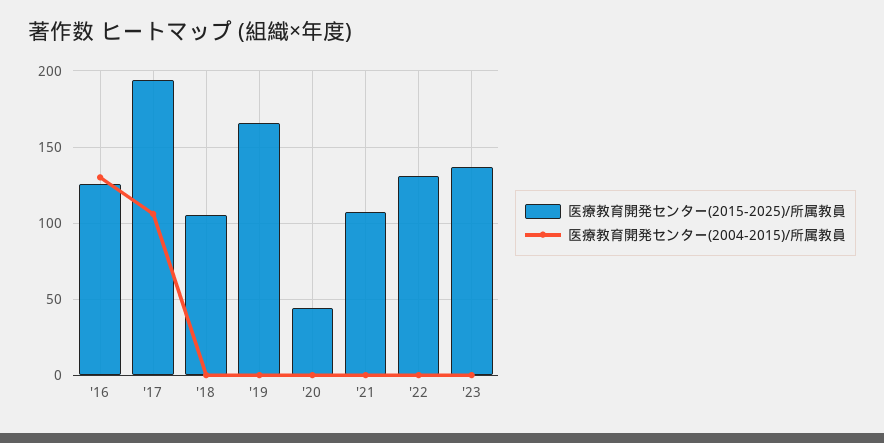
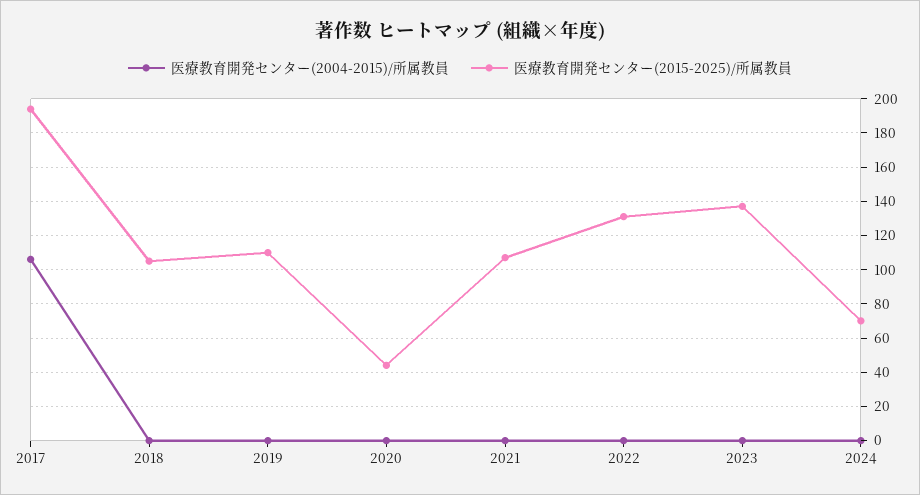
医療教育開発センター(2015-2025)/所属教員, '16: 125 -> none
医療教育開発センター(2004-2015)/所属教員, '16: 130 -> none
医療教育開発センター(2015-2025)/所属教員, '19: 165 -> 110
医療教育開発センター(2004-2015)/所属教員, 2024: none -> 0
医療教育開発センター(2015-2025)/所属教員, 2024: none -> 70

